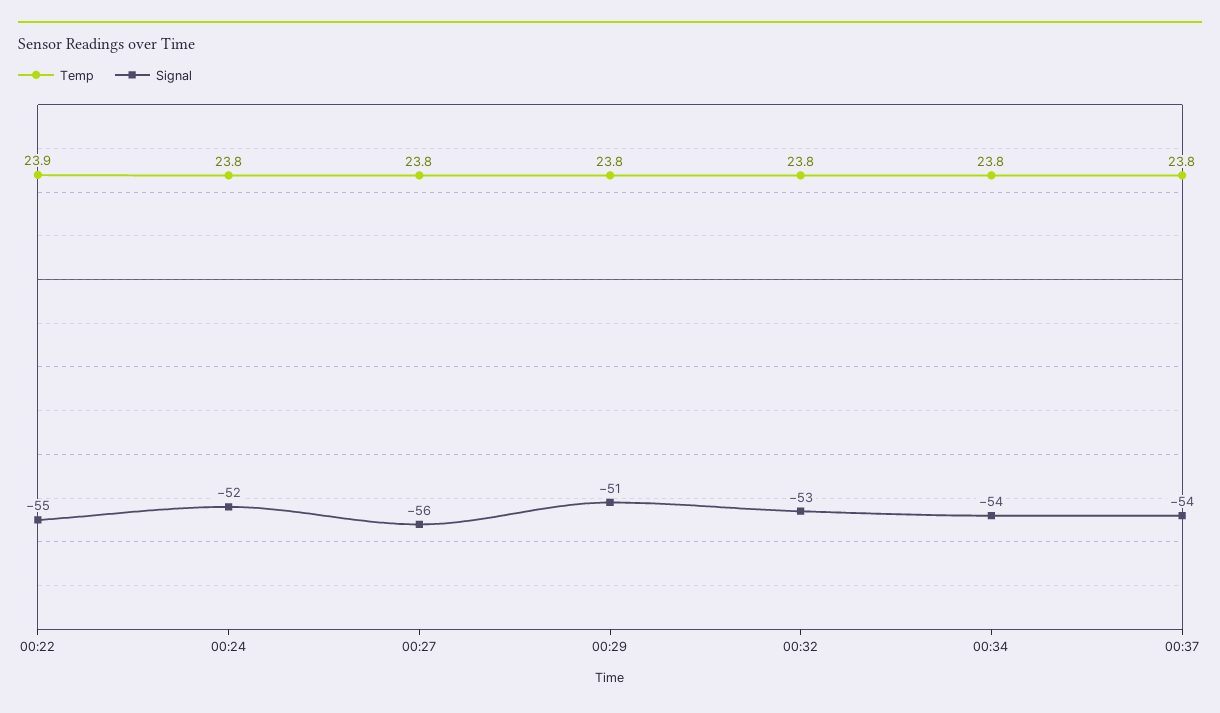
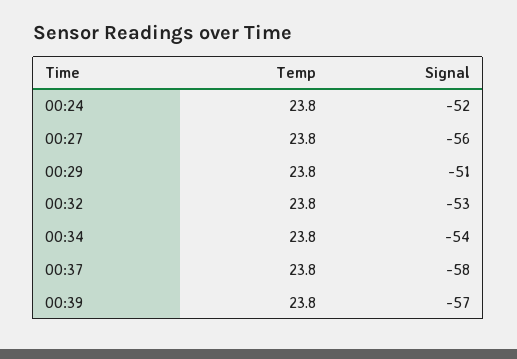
Temp, 00:22: 23.9 -> none
Signal, 00:22: -55 -> none
Signal, 00:37: -54 -> -58
Temp, 00:39: none -> 23.8
Signal, 00:39: none -> -57

